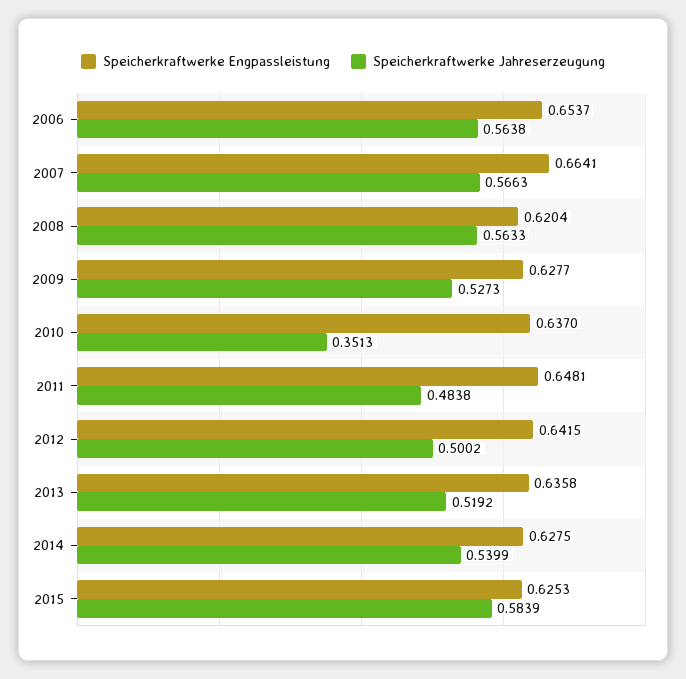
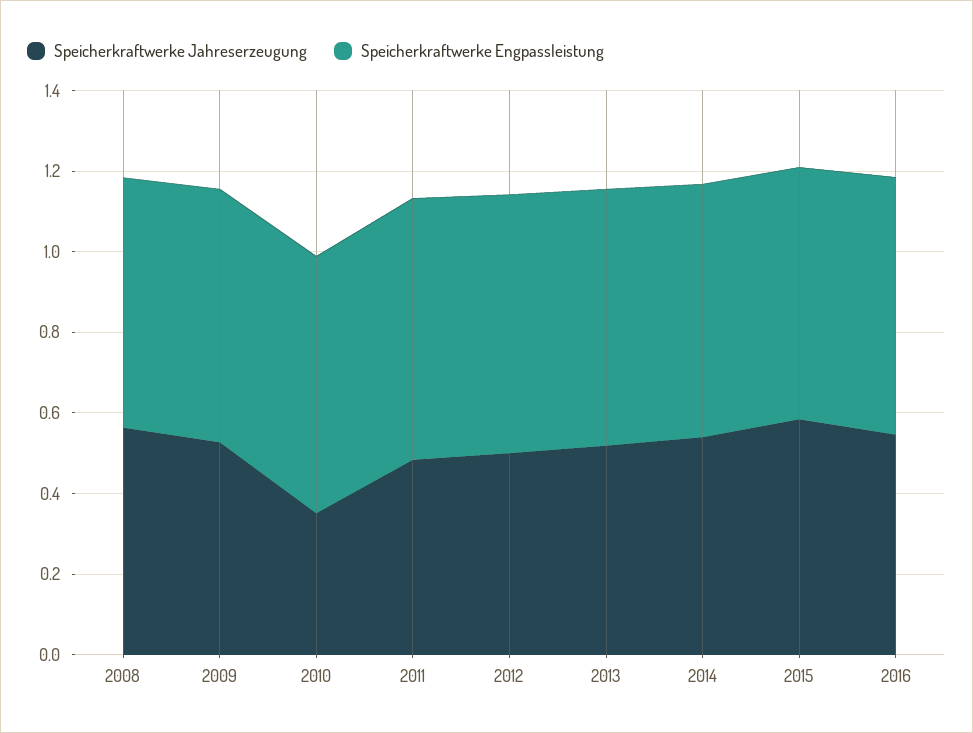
Speicherkraftwerke Engpassleistung, 2006: 0.6537 -> none
Speicherkraftwerke Jahreserzeugung, 2006: 0.5638 -> none
Speicherkraftwerke Engpassleistung, 2007: 0.6641 -> none
Speicherkraftwerke Jahreserzeugung, 2007: 0.5663 -> none
Speicherkraftwerke Jahreserzeugung, 2016: none -> 0.55
Speicherkraftwerke Engpassleistung, 2016: none -> 0.65

